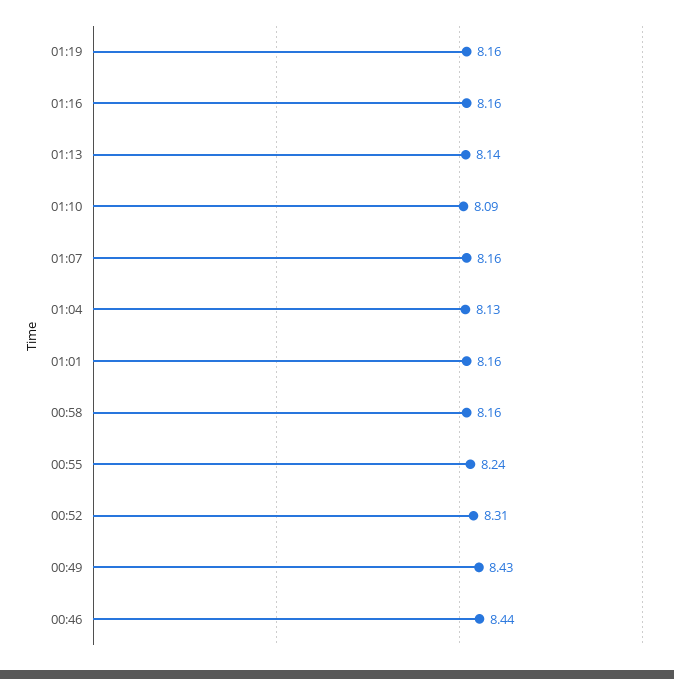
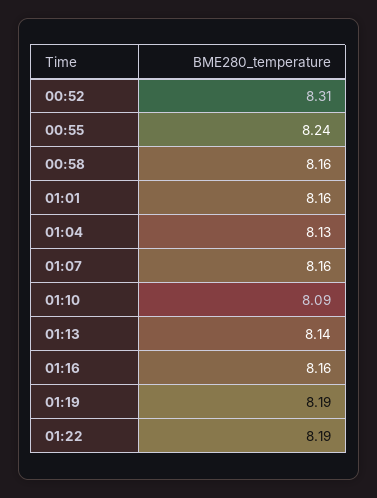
01:19: 8.16 -> 8.19
00:49: 8.43 -> none
00:46: 8.44 -> none
01:22: none -> 8.19

